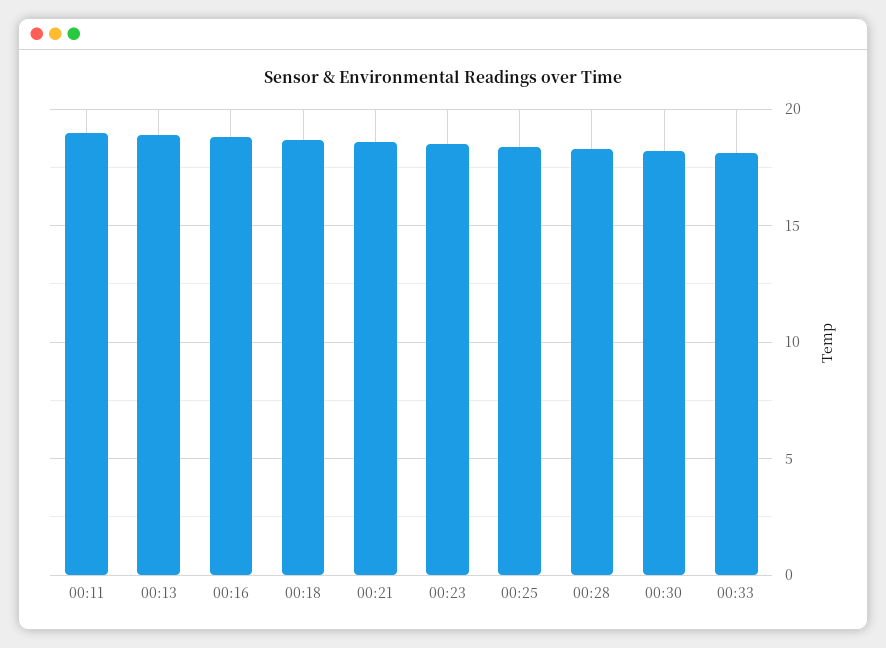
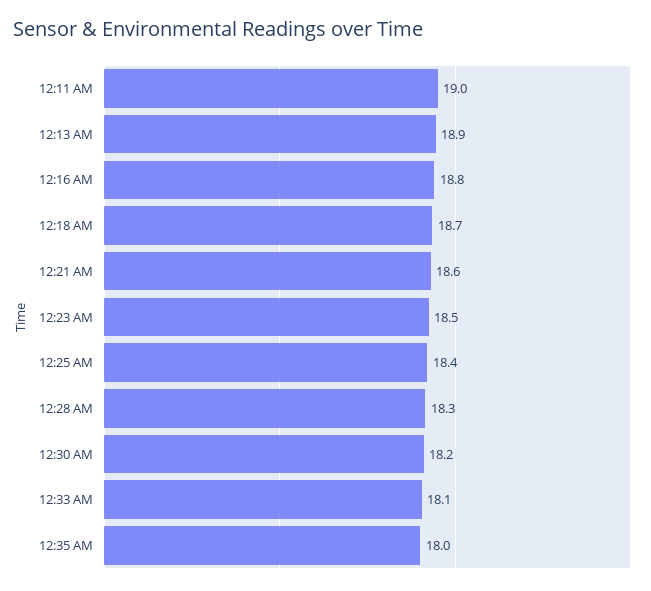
12:35 AM: none -> 18

